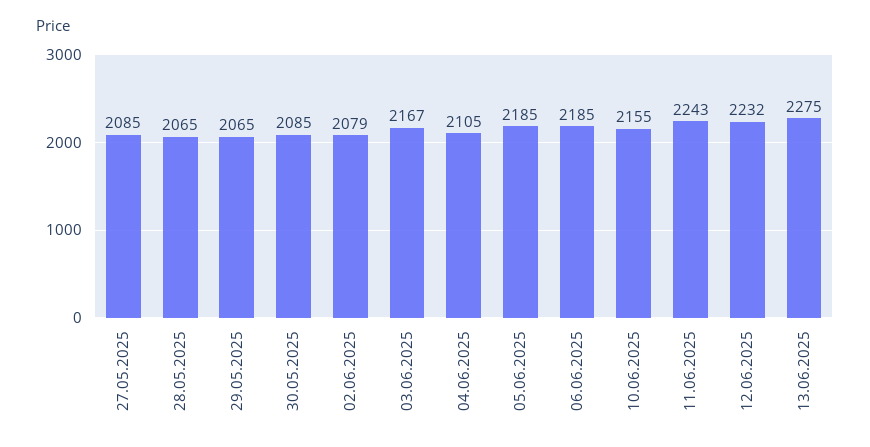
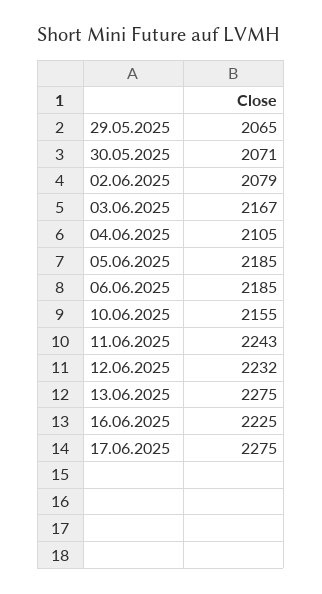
27.05.2025: 2085 -> none
28.05.2025: 2065 -> none
30.05.2025: 2085 -> 2071
16.06.2025: none -> 2225
17.06.2025: none -> 2275

